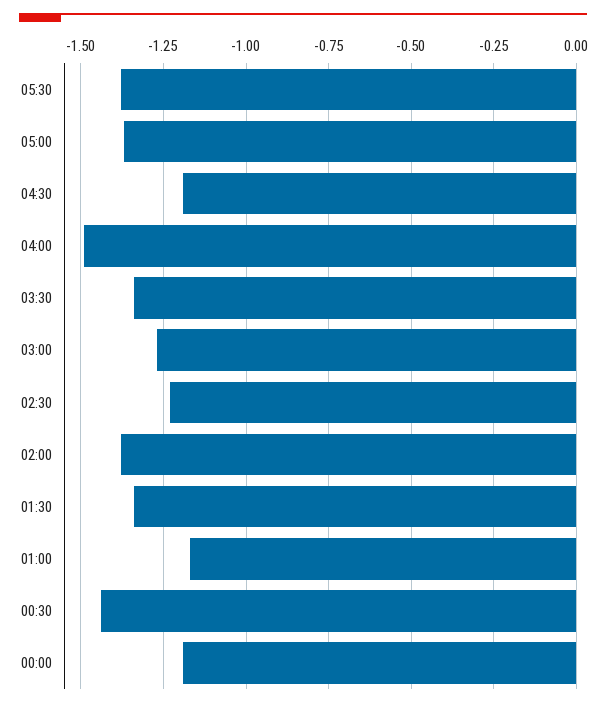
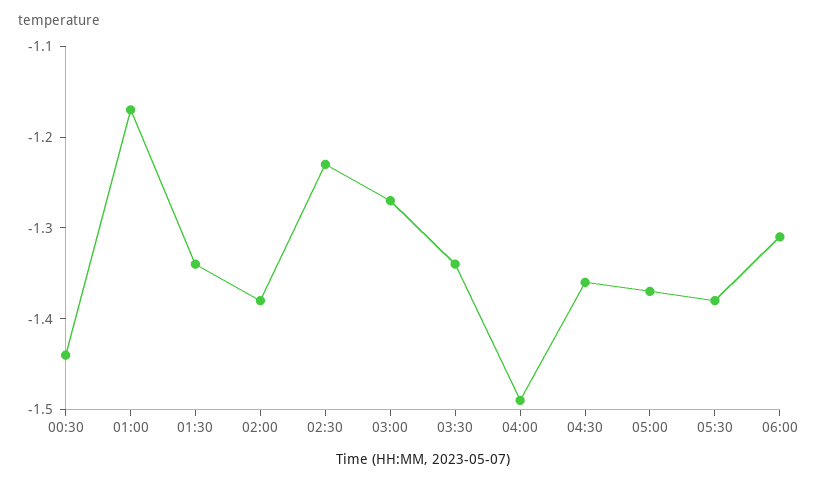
04:30: -1.2 -> -1.36
00:00: -1.2 -> none
06:00: none -> -1.31

